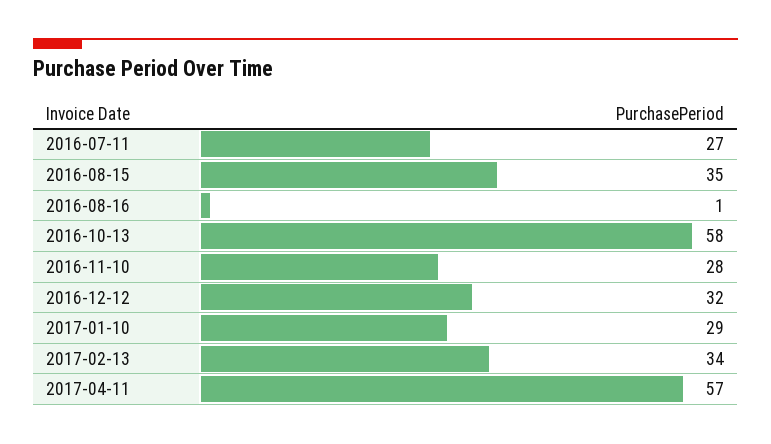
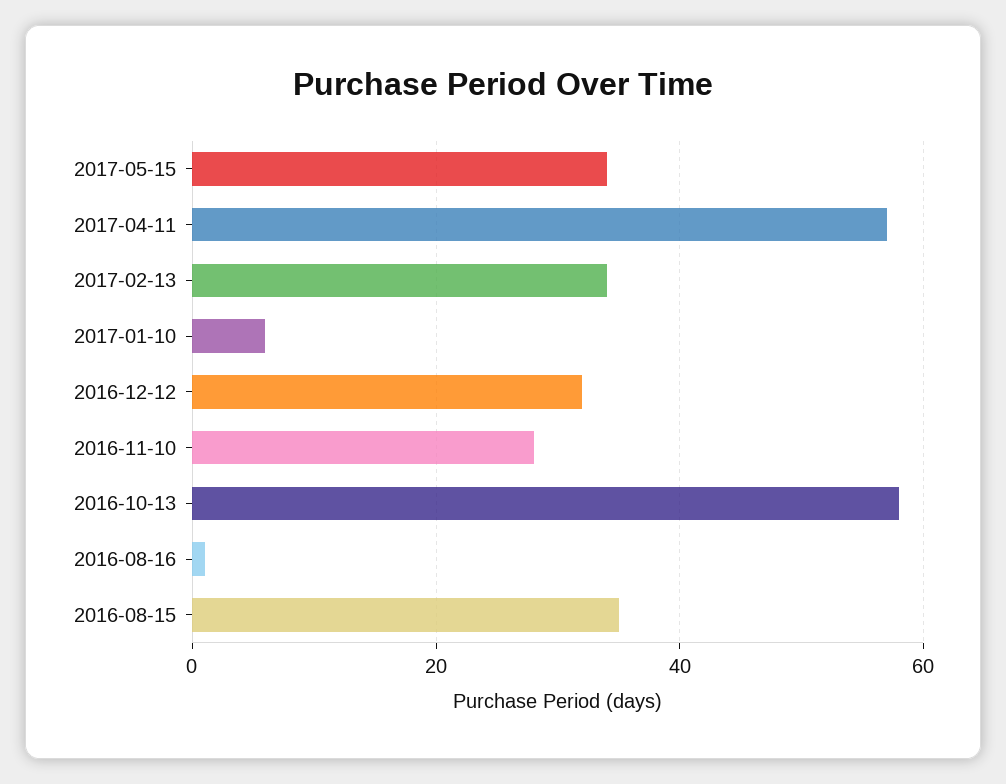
2016-07-11: 27 -> none
2017-01-10: 29 -> 5
2017-05-15: none -> 35

